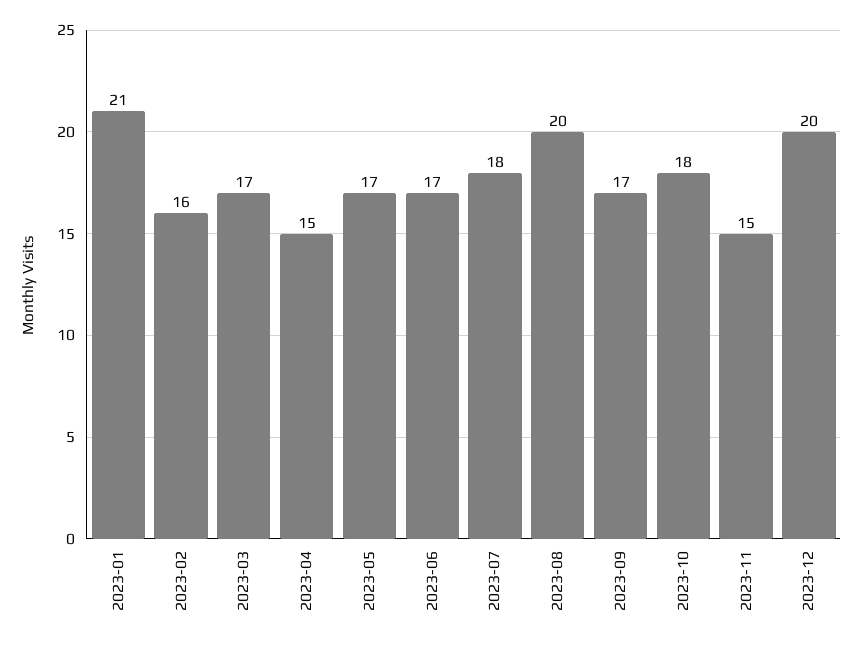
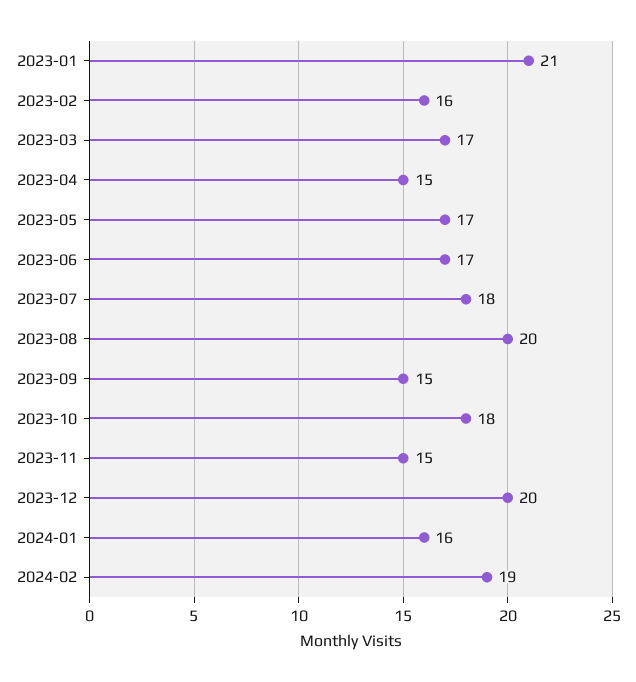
2023-09: 17 -> 15
2024-01: none -> 16
2024-02: none -> 19

